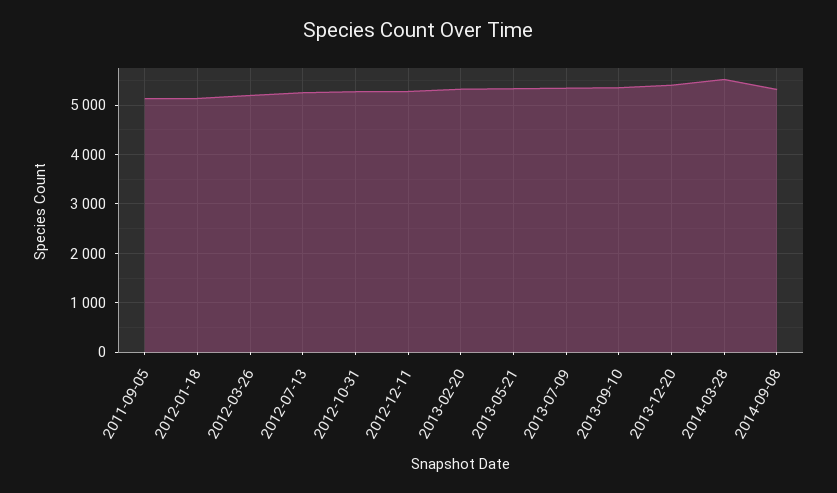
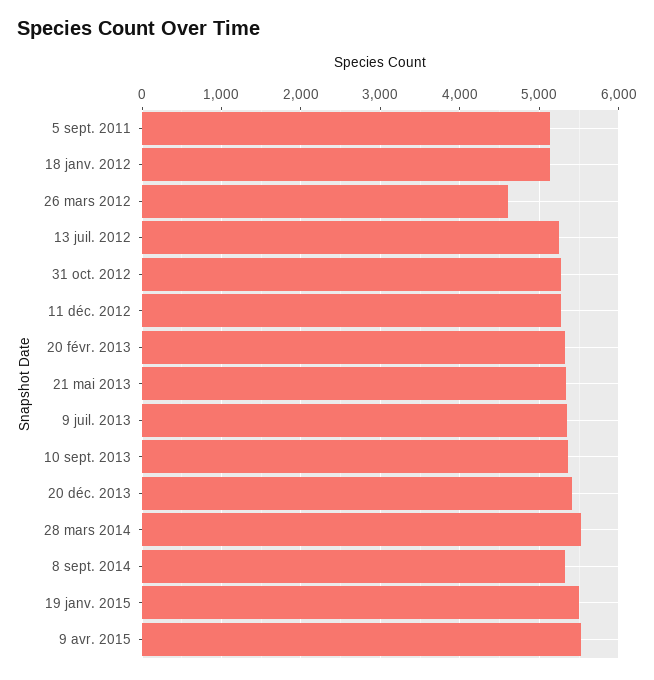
2012-03-26: 5200 -> 4600
19 janv. 2015: none -> 5500
9 avr. 2015: none -> 5500

